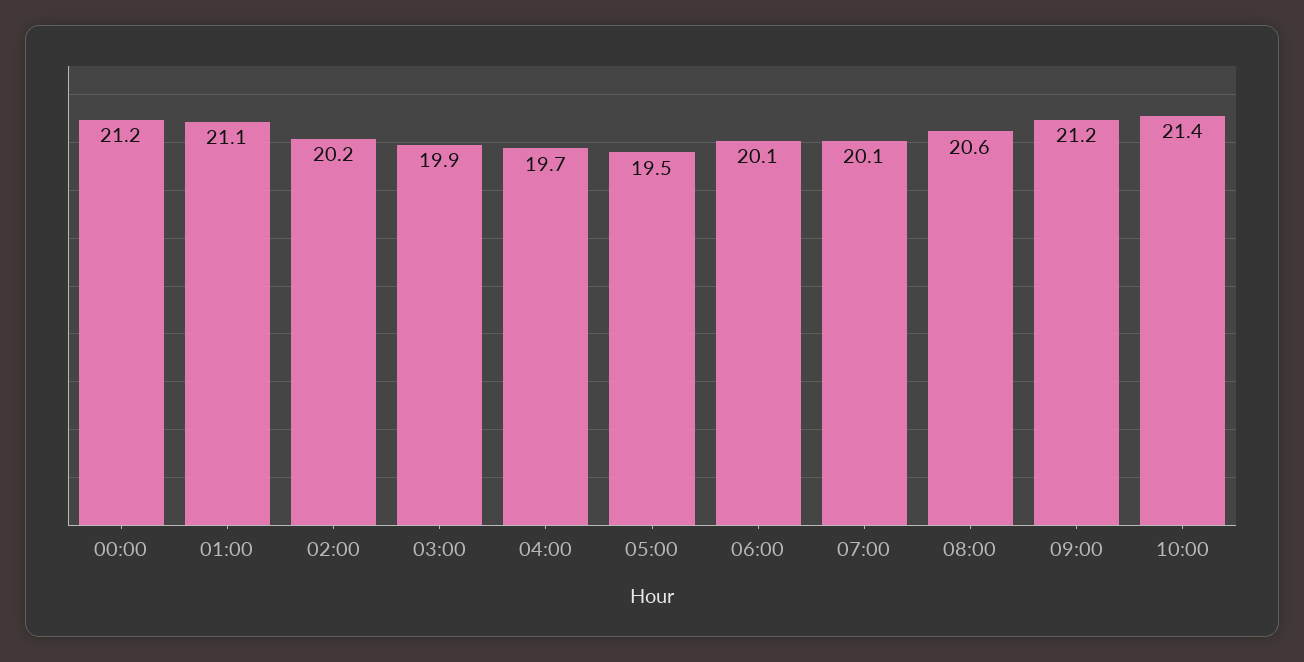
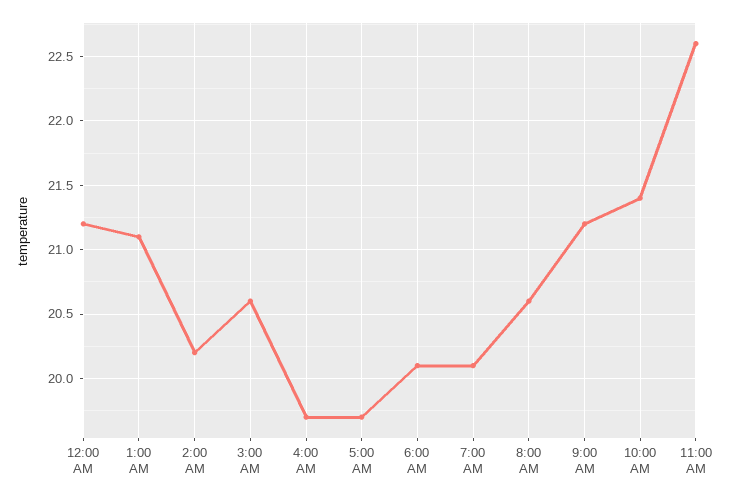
03:00: 19.9 -> 20.6
05:00: 19.5 -> 19.7
11:00 AM: none -> 22.6

